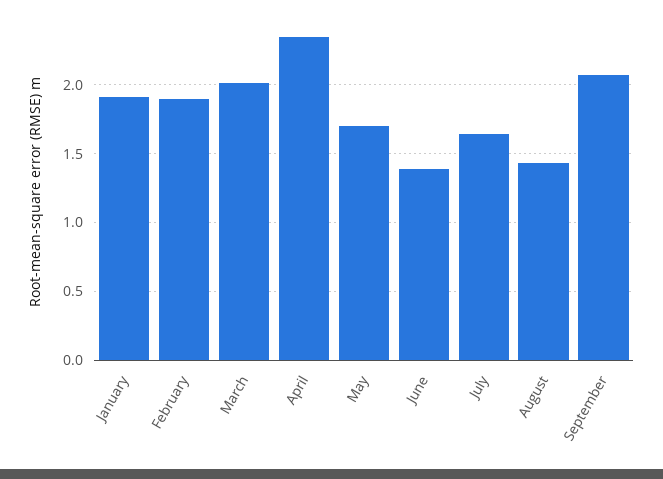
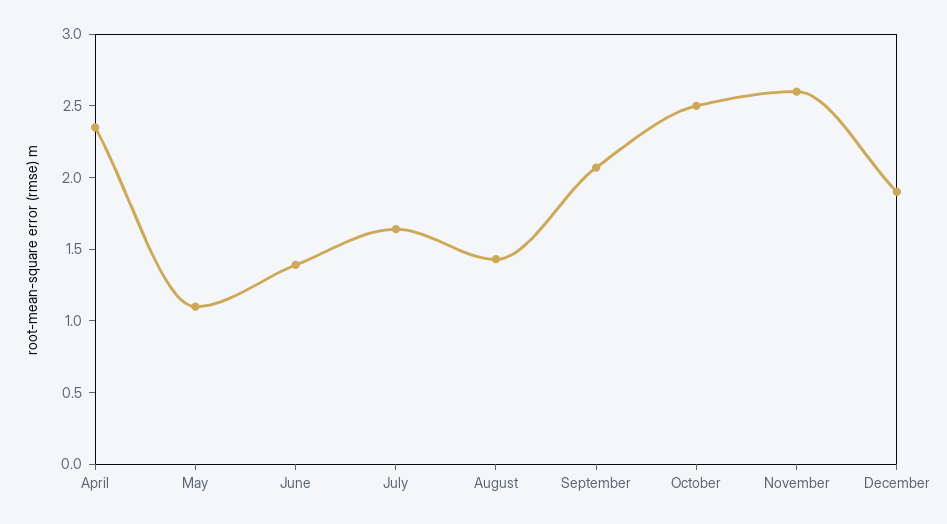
January: 1.9 -> none
February: 1.9 -> none
March: 2 -> none
May: 1.7 -> 1.1
October: none -> 2.5
November: none -> 2.6
December: none -> 1.9

